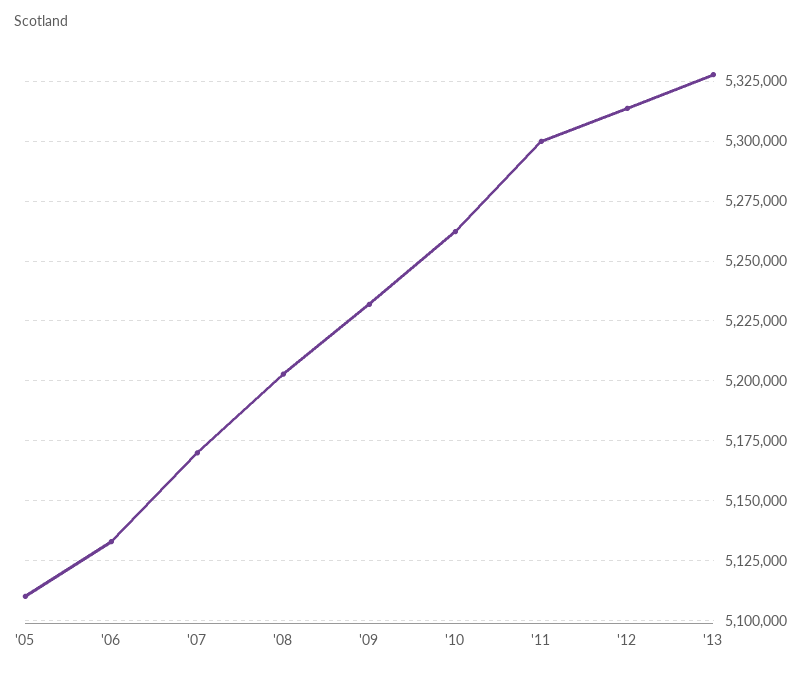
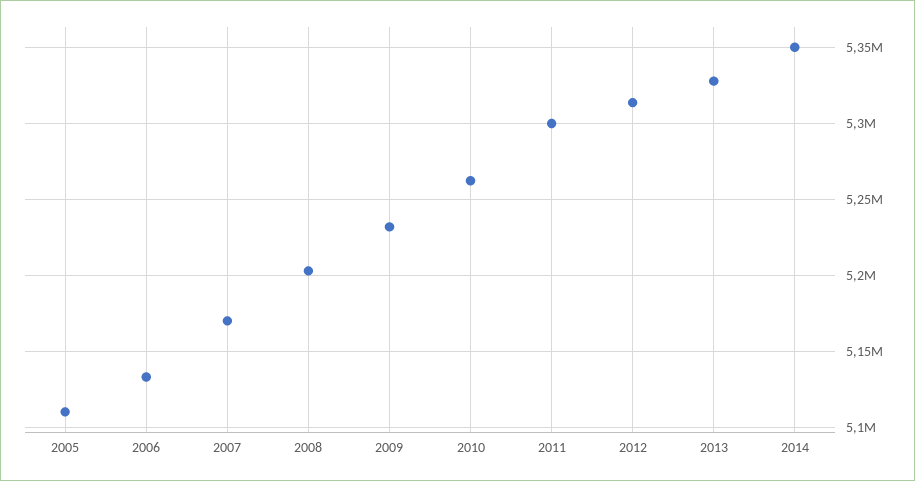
2014: none -> 5350000

